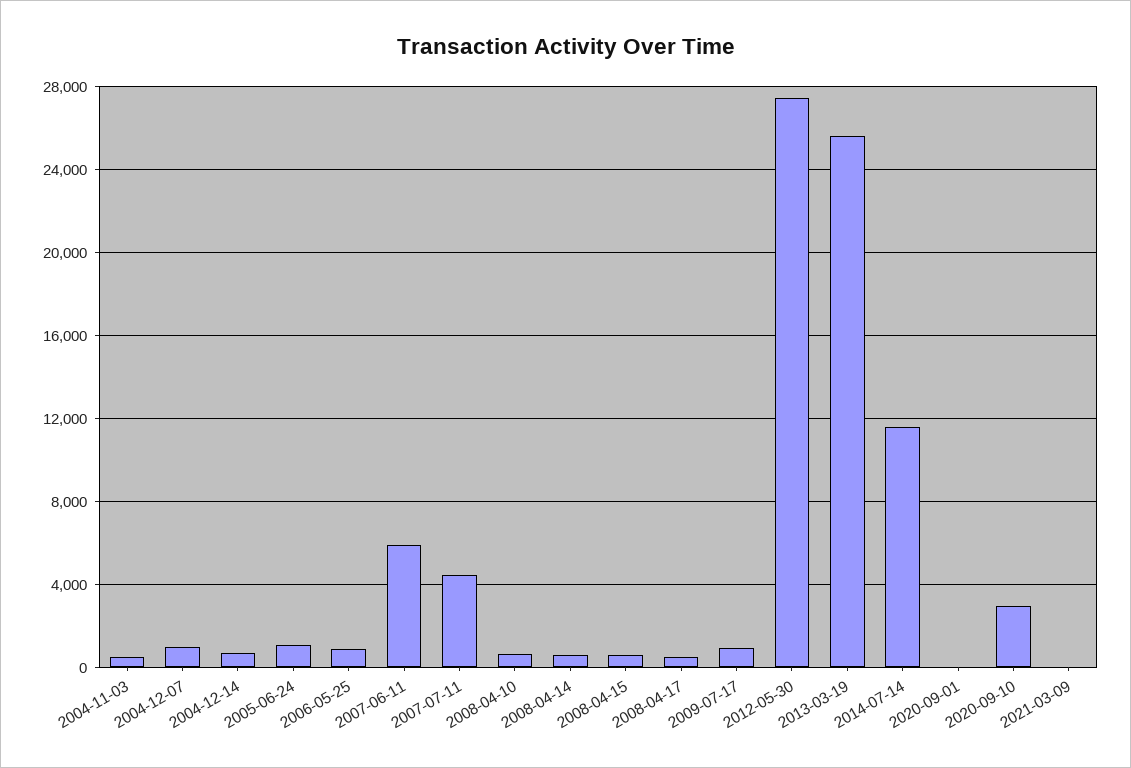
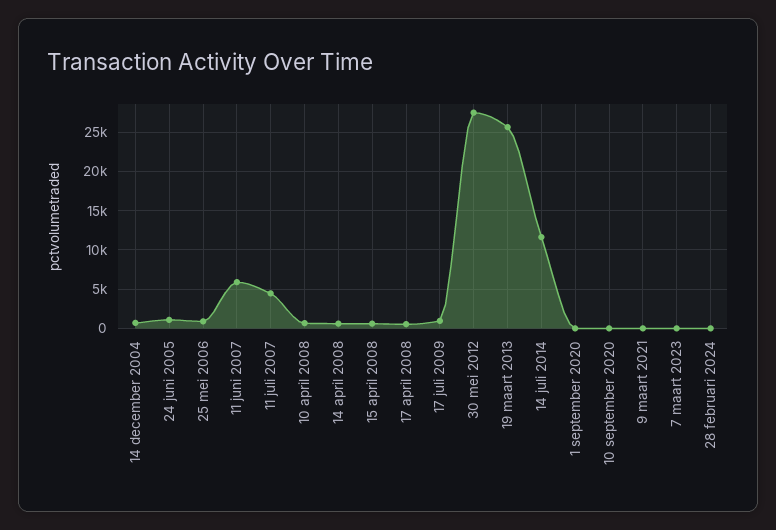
2004-11-03: 500 -> none
2004-12-07: 1000 -> none
2020-09-10: 3000 -> 0
7 maart 2023: none -> 0
28 februari 2024: none -> 0

